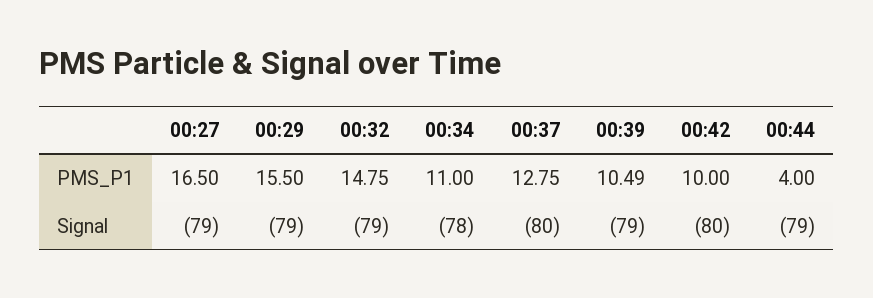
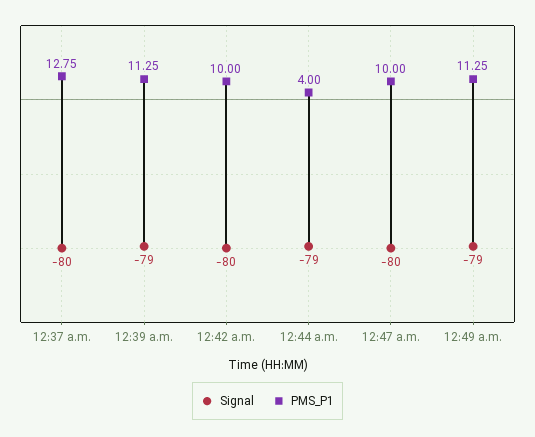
PMS_P1, 00:27: 16.5 -> none
PMS_P1, 00:29: 15.5 -> none
PMS_P1, 00:32: 14.75 -> none
PMS_P1, 00:34: 11 -> none
PMS_P1, 00:39: 10.49 -> 11.25
Signal, 00:27: -79 -> none
Signal, 00:29: -79 -> none
Signal, 00:32: -79 -> none
Signal, 00:34: -78 -> none
Signal, 12:47 a.m.: none -> -80
PMS_P1, 12:47 a.m.: none -> 10
Signal, 12:49 a.m.: none -> -79
PMS_P1, 12:49 a.m.: none -> 11.25

